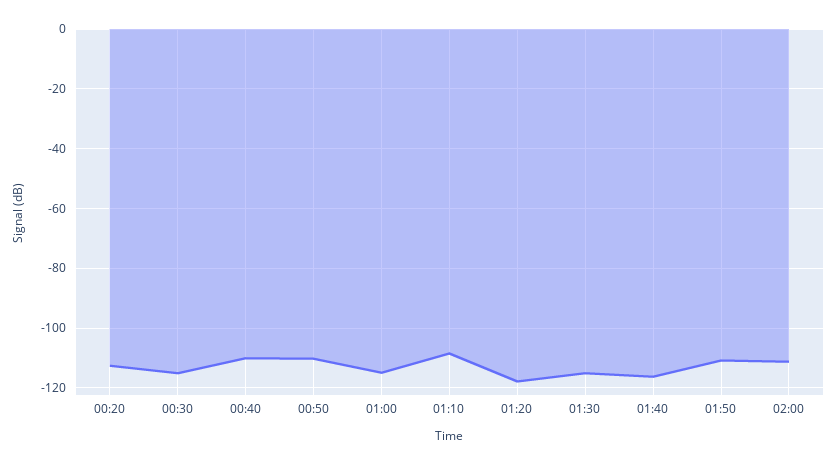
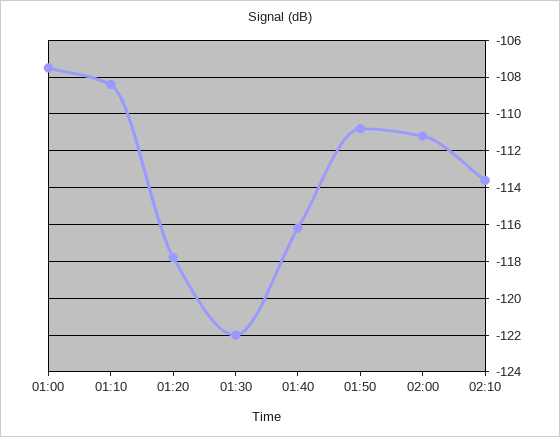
00:20: -112.5 -> none
00:30: -115 -> none
00:40: -110 -> none
00:50: -110 -> none
01:00: -115 -> -107.5
01:30: -115 -> -122
02:10: none -> -113.5

